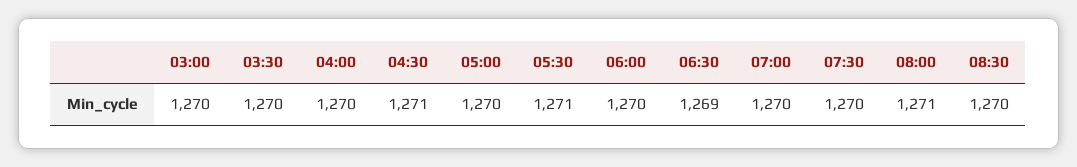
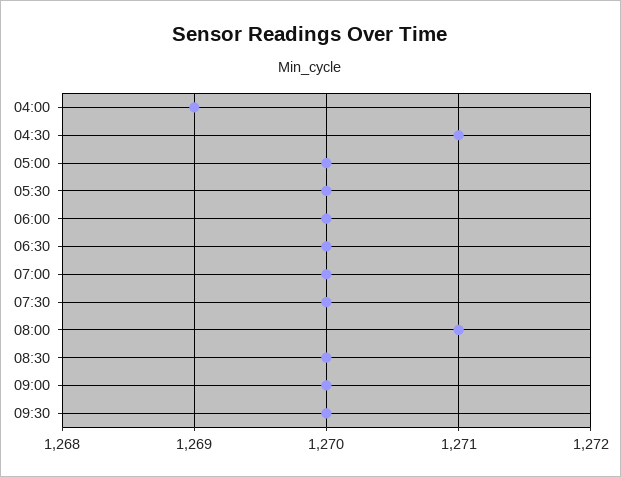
03:00: 1270 -> none
03:30: 1270 -> none
04:00: 1270 -> 1269
05:30: 1271 -> 1270
06:30: 1269 -> 1270
09:00: none -> 1270
09:30: none -> 1270

